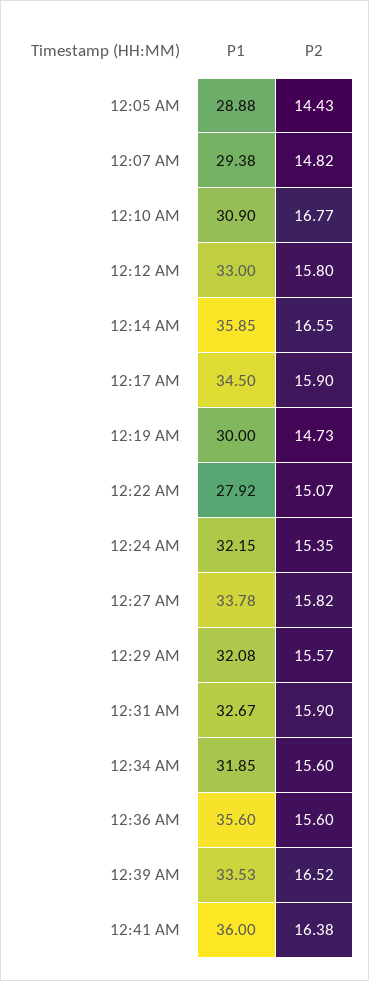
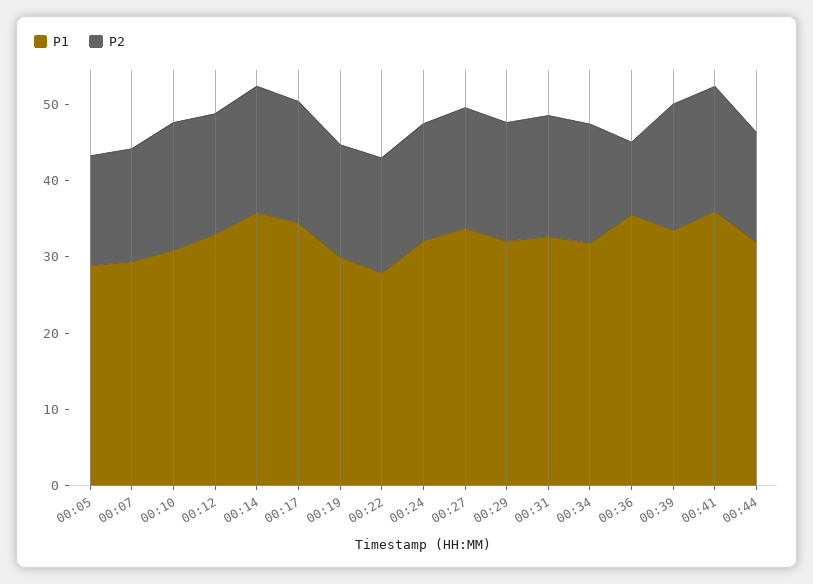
P2, 12:36 AM: 15.6 -> 10
P1, 00:44: none -> 32
P2, 00:44: none -> 14

